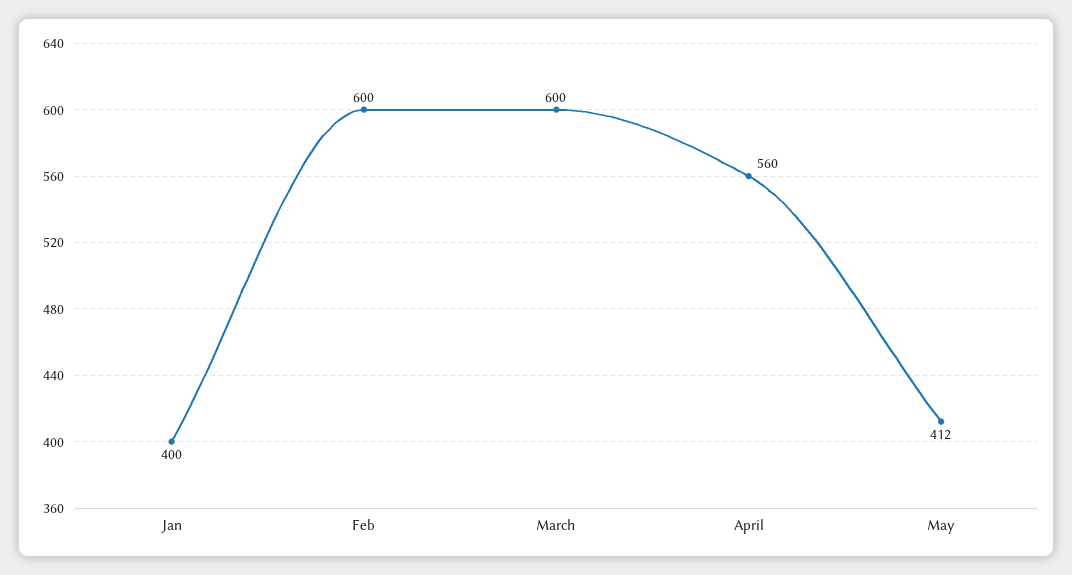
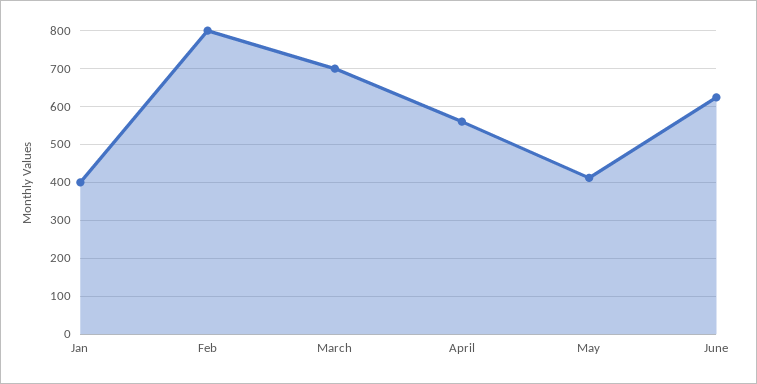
Feb: 600 -> 800
March: 600 -> 700
June: none -> 620

